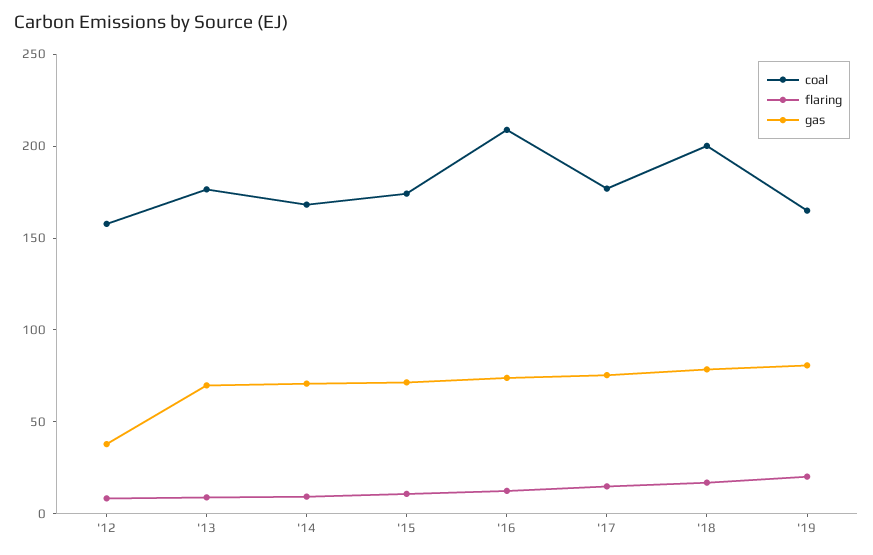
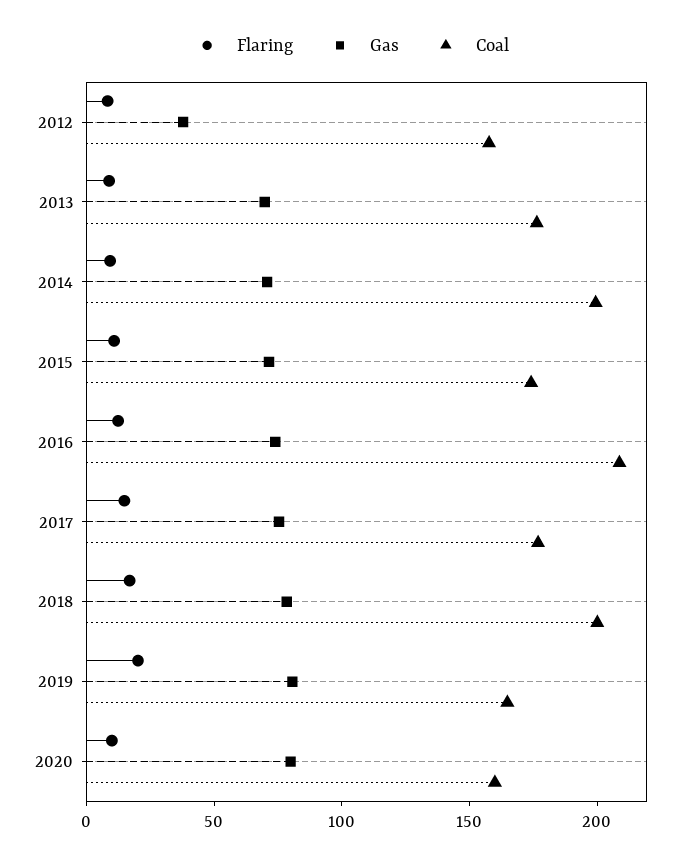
coal, '14: 170 -> 200
flaring, 2020: none -> 10
gas, 2020: none -> 80
coal, 2020: none -> 160

